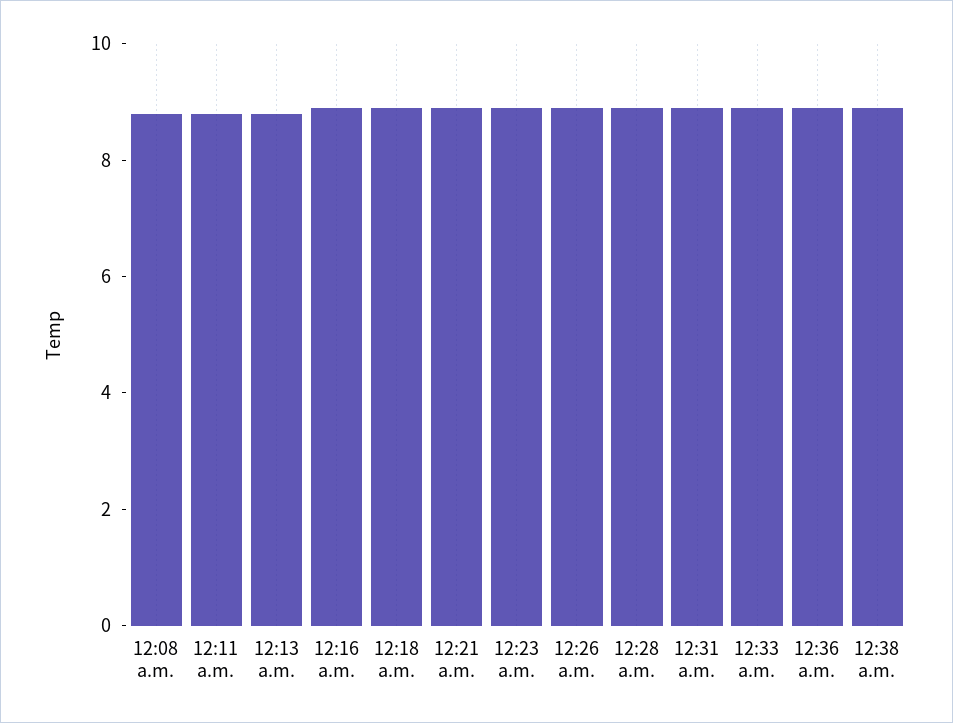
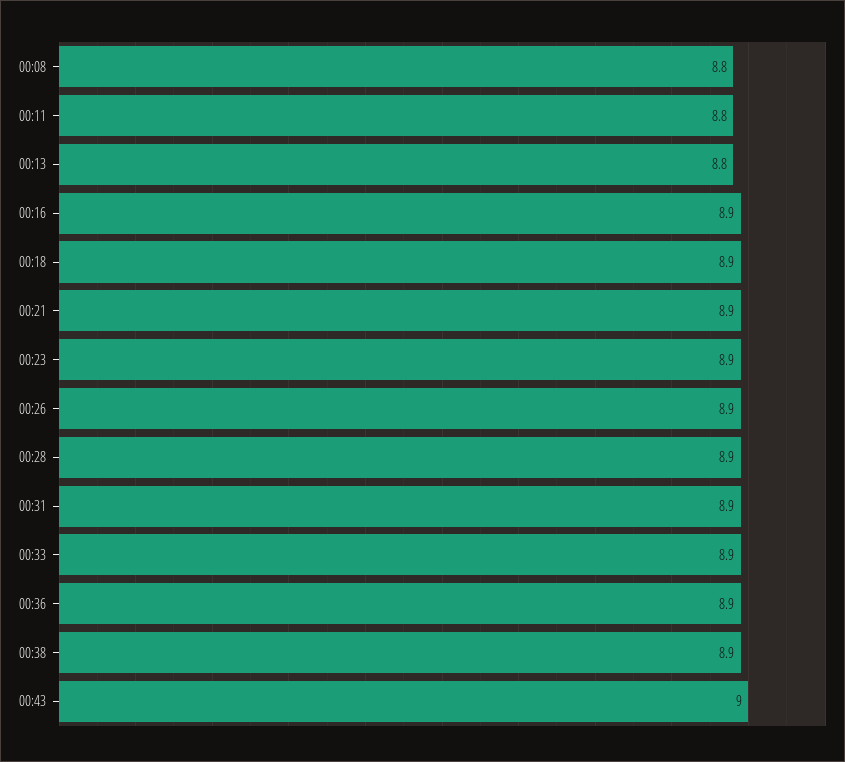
00:43: none -> 9

